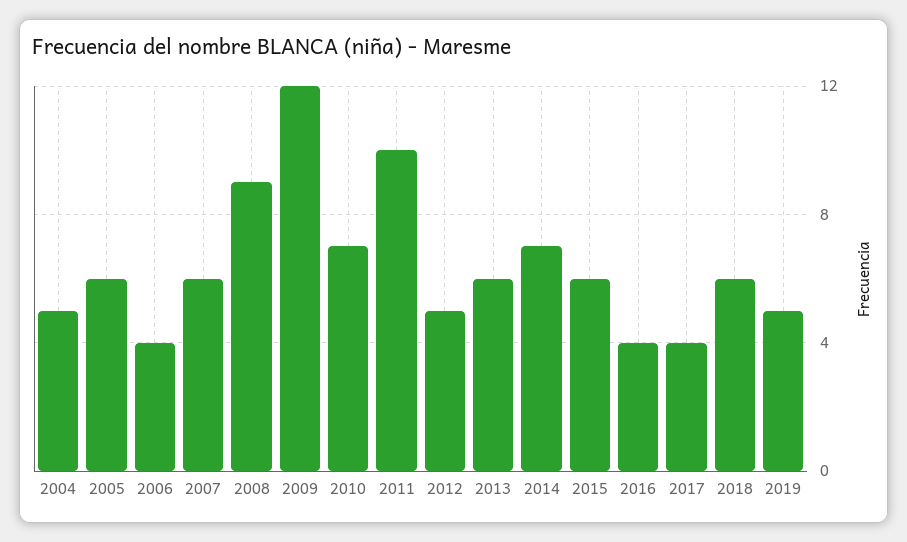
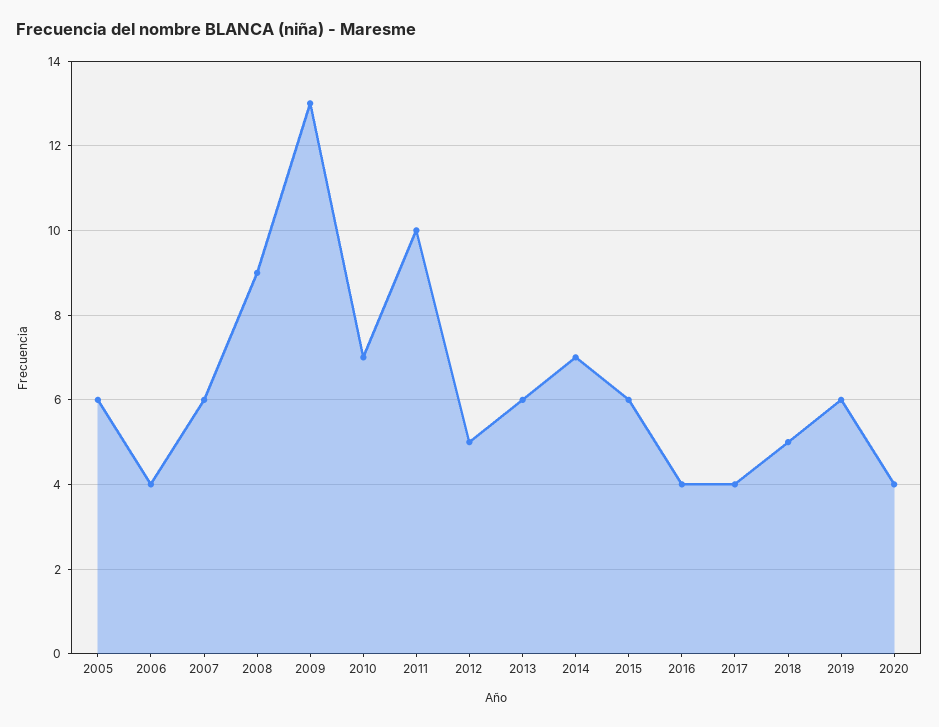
2004: 5 -> none
2009: 12 -> 13
2018: 6 -> 5
2019: 5 -> 6
2020: none -> 4

